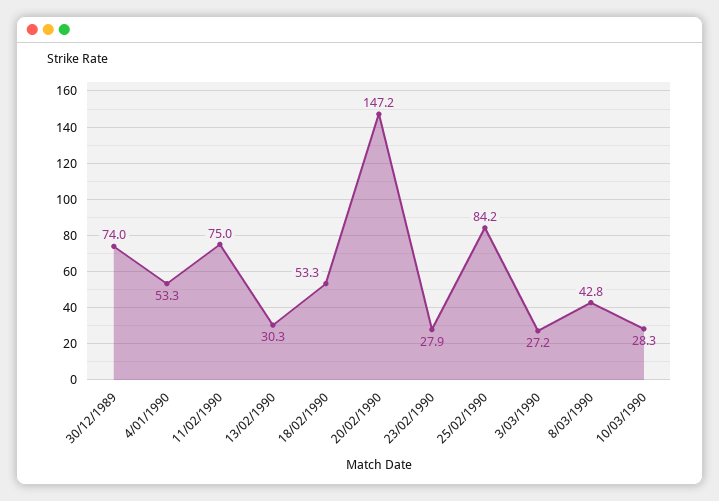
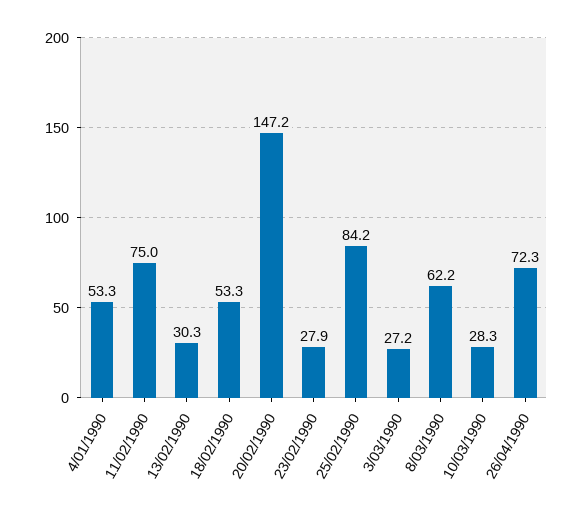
30/12/1989: 74 -> none
8/03/1990: 42.8 -> 62.2
26/04/1990: none -> 72.3

